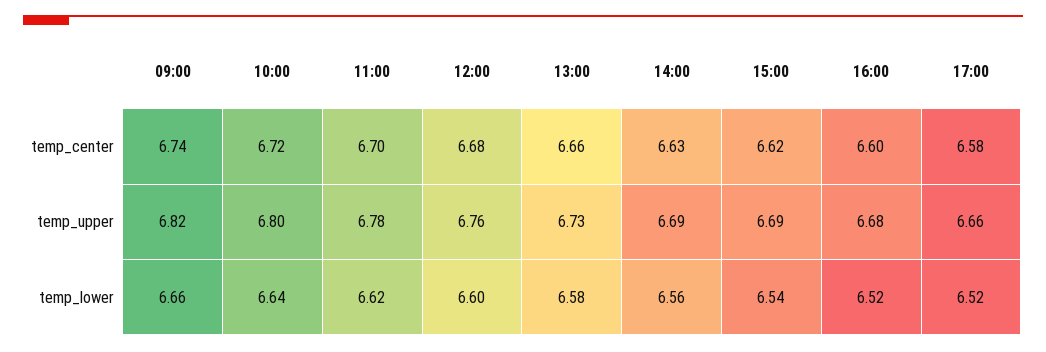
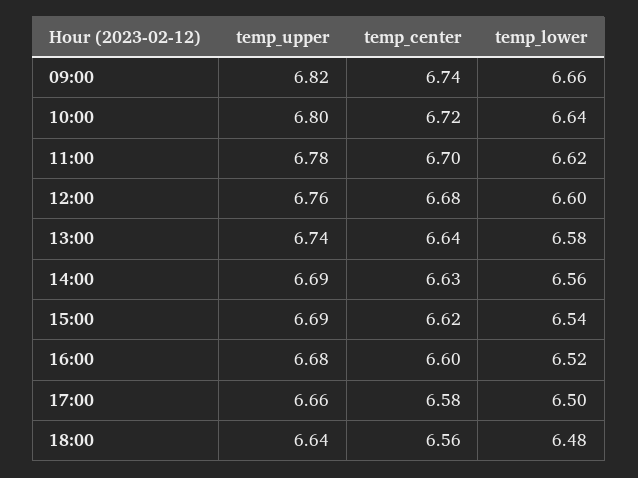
13:00, temp_center: 6.66 -> 6.64
13:00, temp_upper: 6.73 -> 6.74
17:00, temp_lower: 6.52 -> 6.5
18:00, temp_upper: none -> 6.64
18:00, temp_center: none -> 6.56
18:00, temp_lower: none -> 6.48

